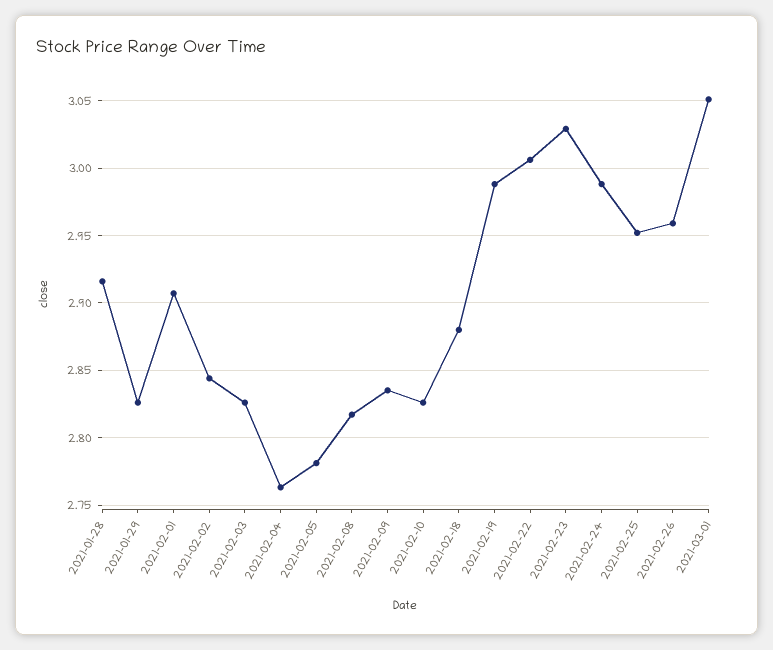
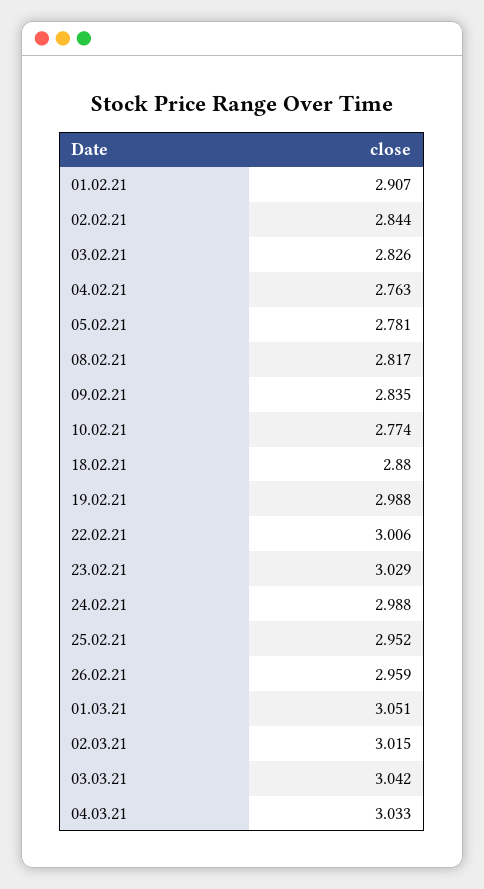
2021-01-28: 2.915 -> none
2021-01-29: 2.825 -> none
2021-02-10: 2.825 -> 2.774
02.03.21: none -> 3.015
03.03.21: none -> 3.042
04.03.21: none -> 3.033

